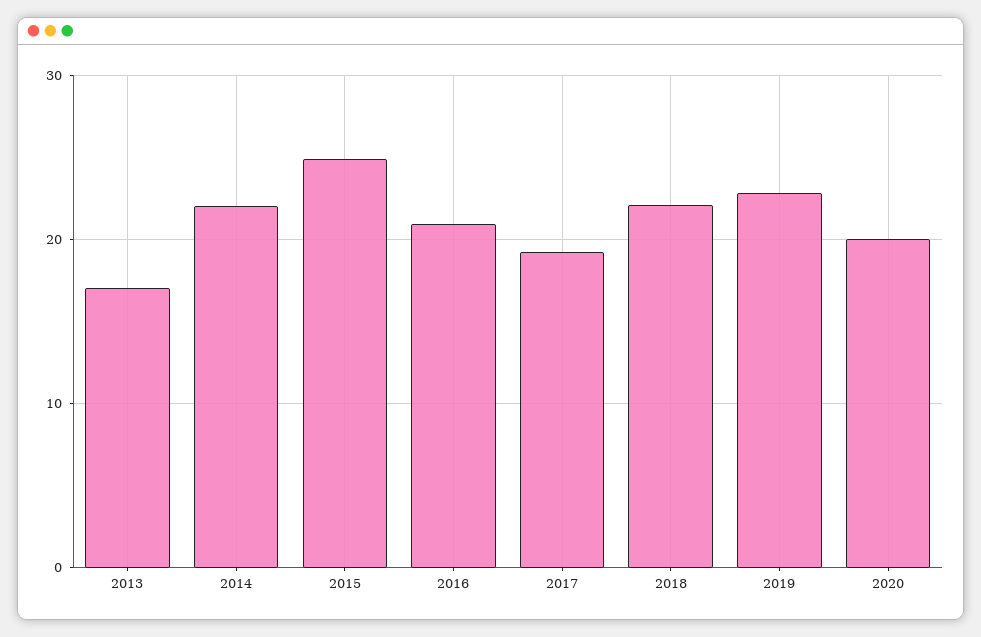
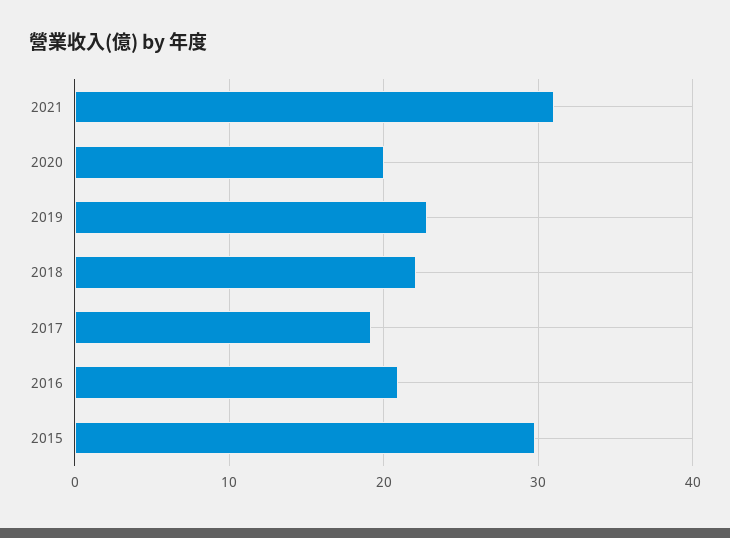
2013: 17 -> none
2014: 22 -> none
2015: 25 -> 30
2021: none -> 31

